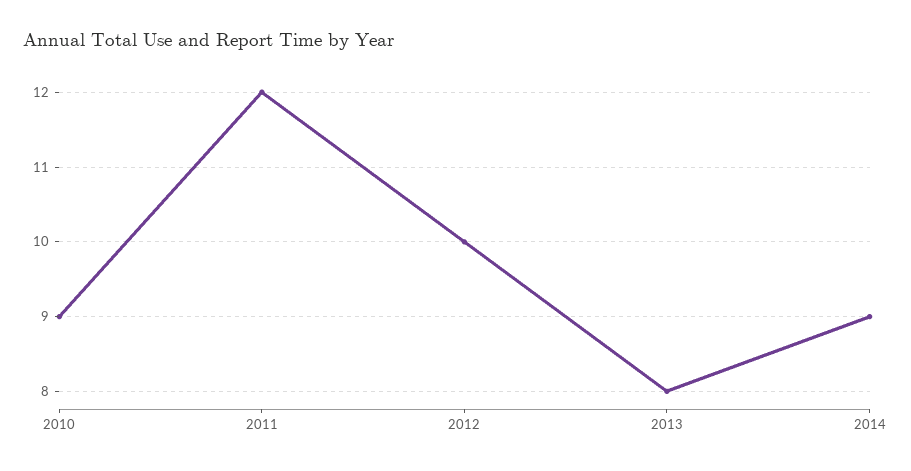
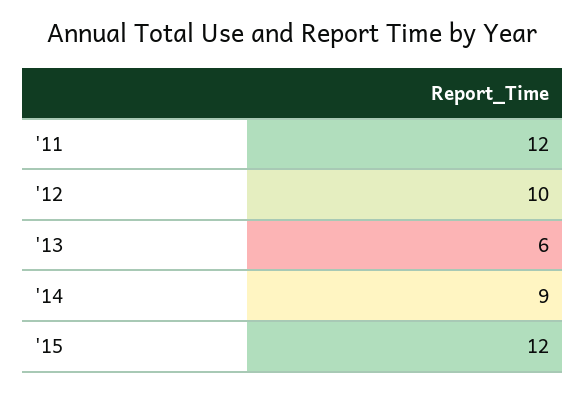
2010: 9 -> none
2013: 8 -> 6
'15: none -> 12

